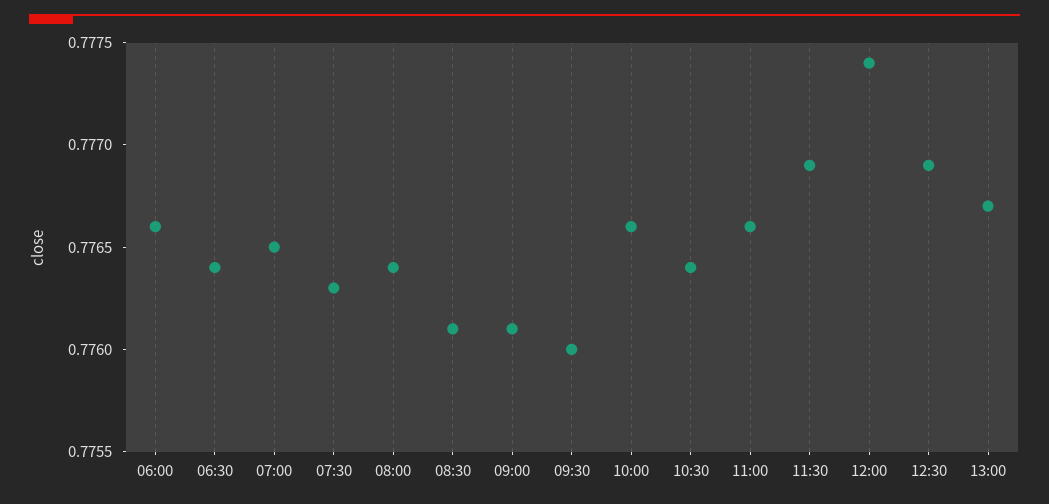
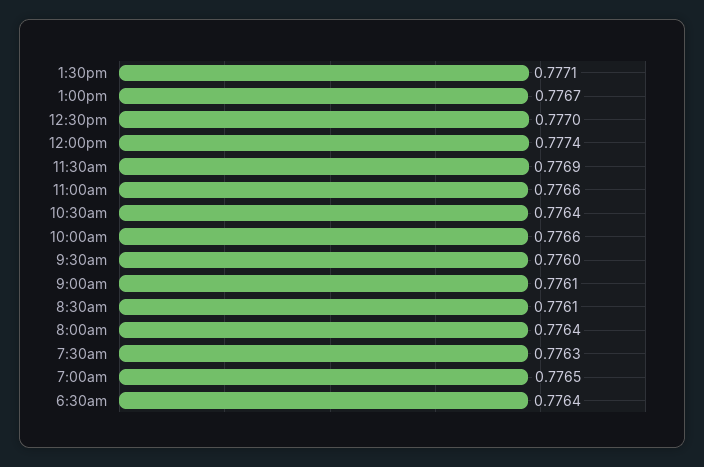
06:00: 0.7766 -> none
12:30: 0.7769 -> 0.777
1:30pm: none -> 0.7771

